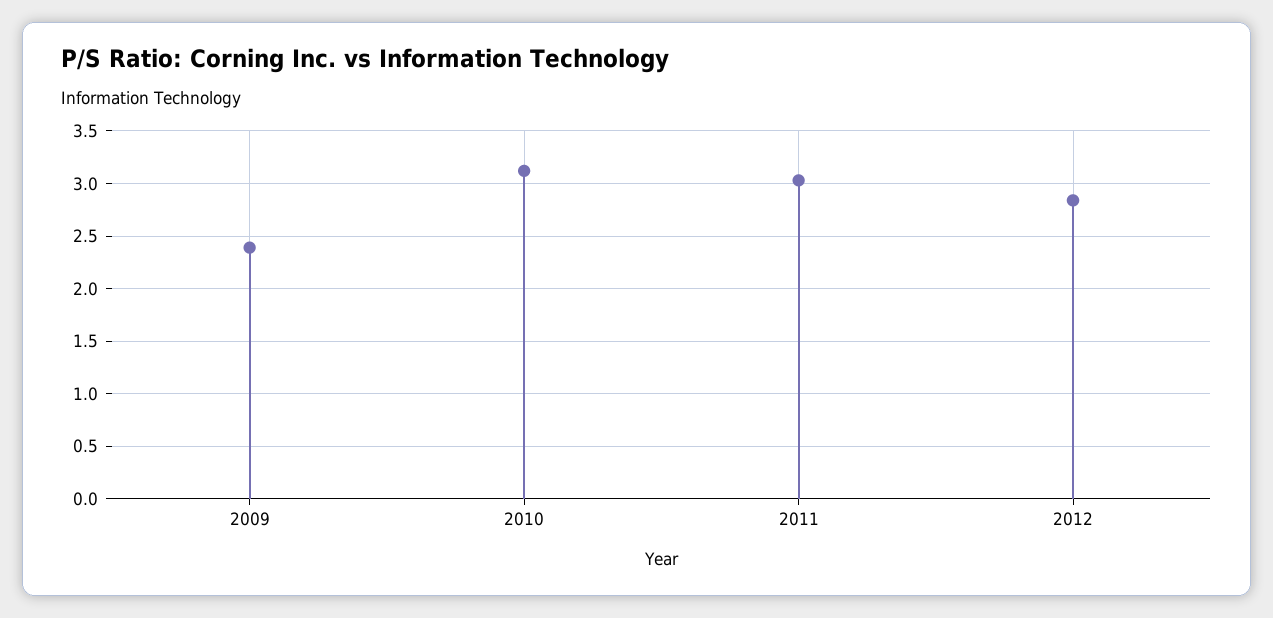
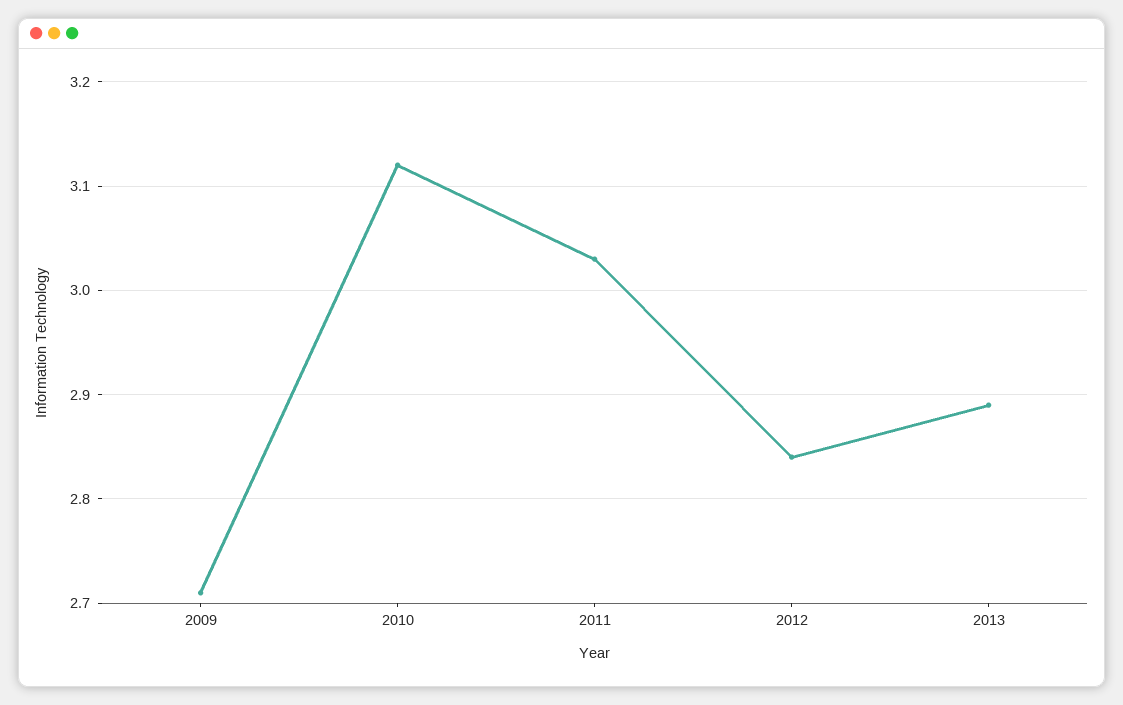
2009: 2.4 -> 2.71
2013: none -> 2.89

